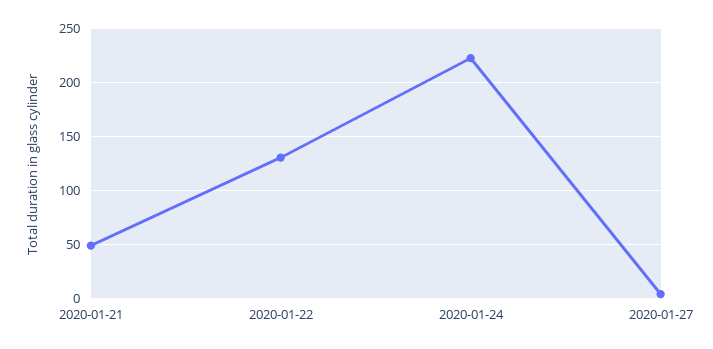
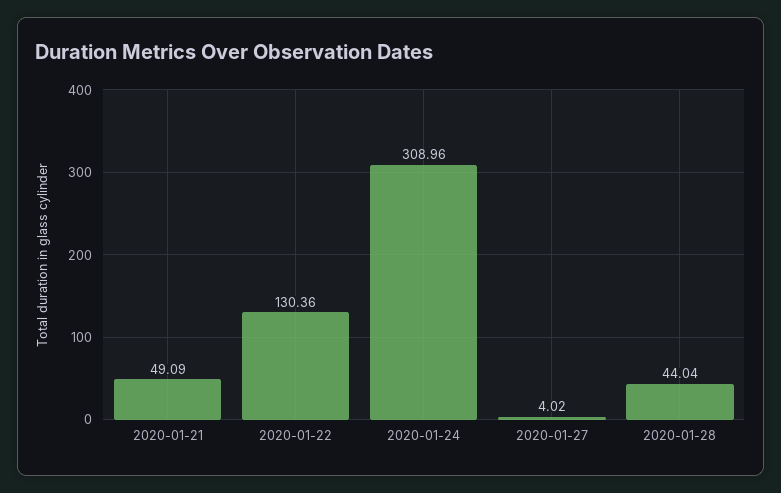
2020-01-24: 220 -> 308.96
2020-01-28: none -> 44.04

